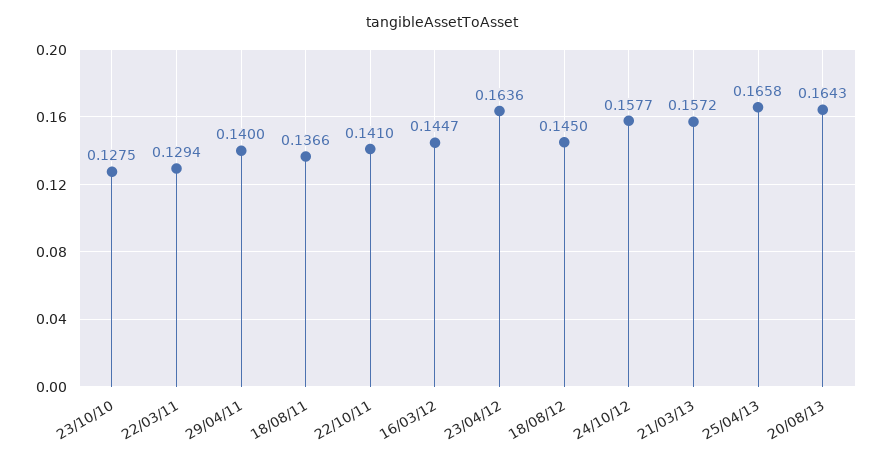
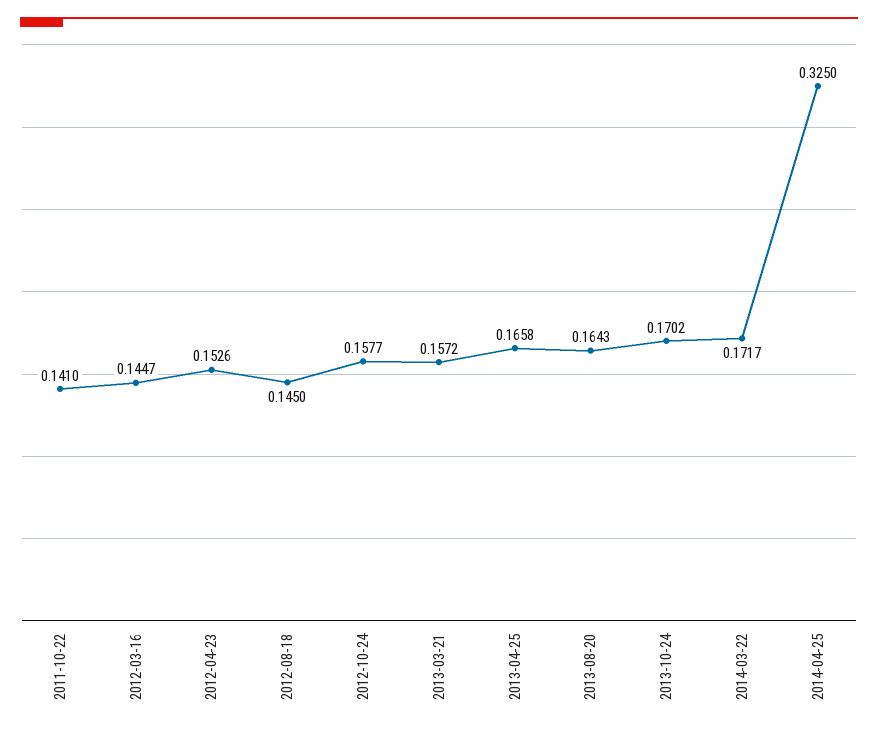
23/10/10: 0.1275 -> none
22/03/11: 0.1294 -> none
29/04/11: 0.14 -> none
18/08/11: 0.1366 -> none
23/04/12: 0.1636 -> 0.1526
2013-10-24: none -> 0.1702
2014-03-22: none -> 0.1717
2014-04-25: none -> 0.325

